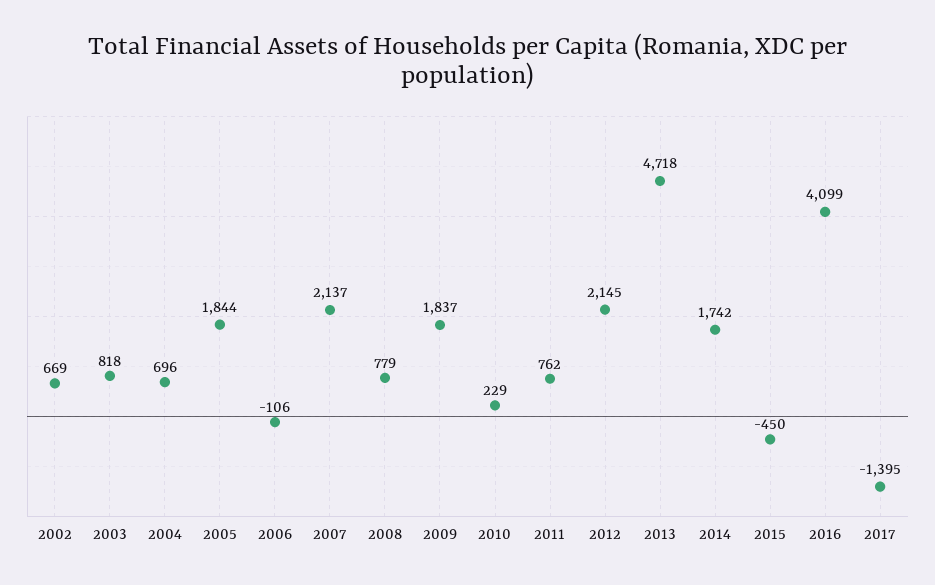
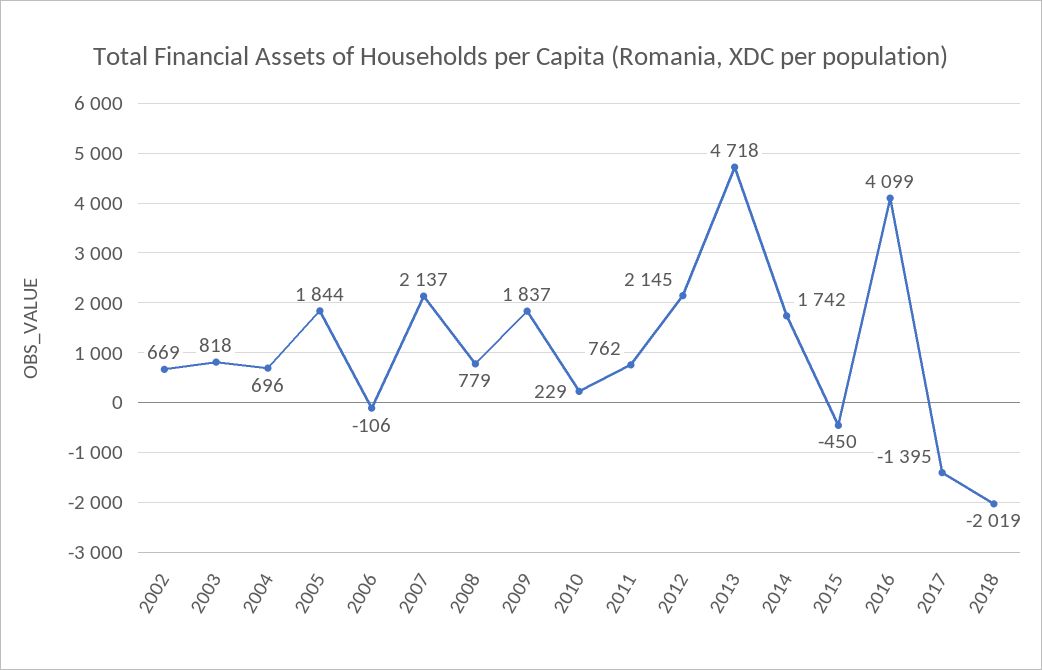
2018: none -> -2019

